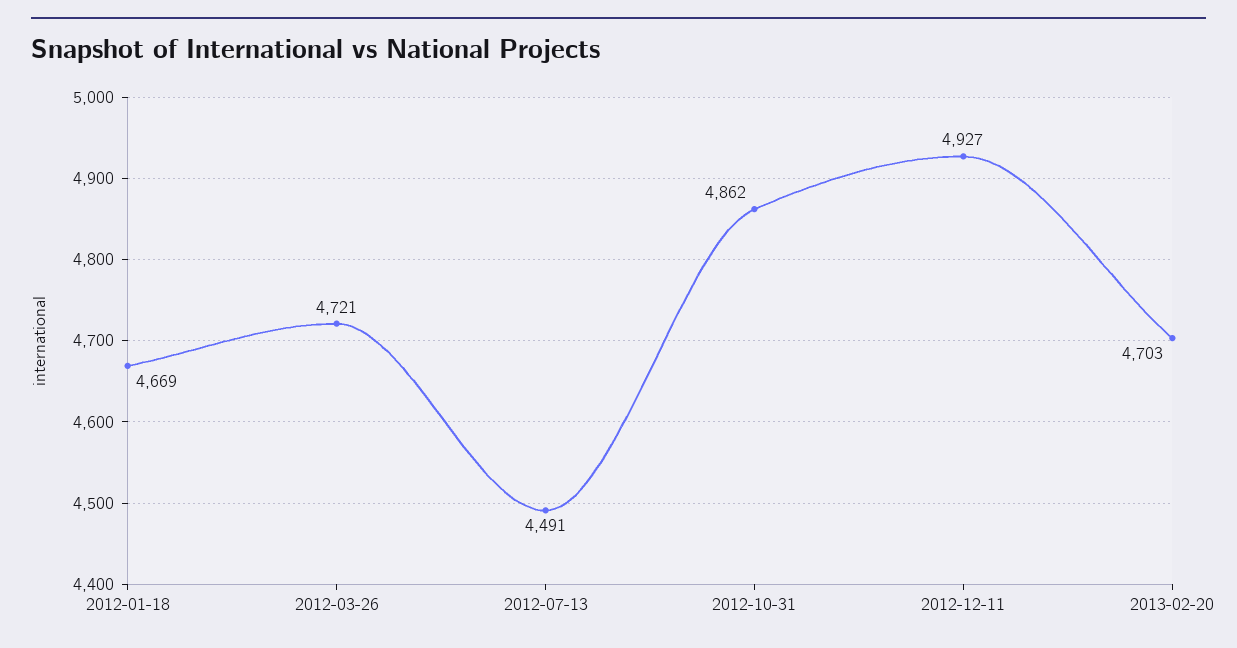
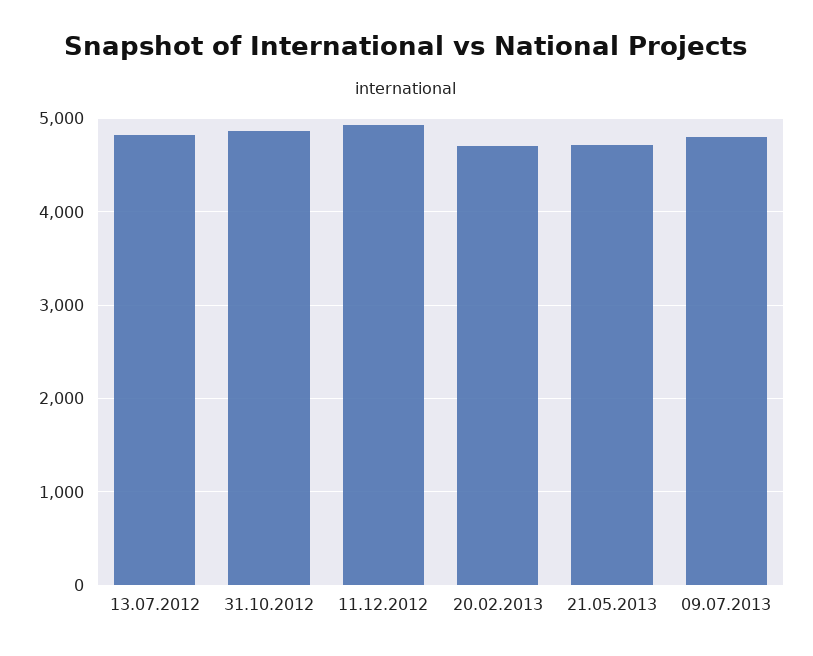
2012-01-18: 4669 -> none
2012-03-26: 4721 -> none
2012-07-13: 4491 -> 4800
21.05.2013: none -> 4700
09.07.2013: none -> 4800

